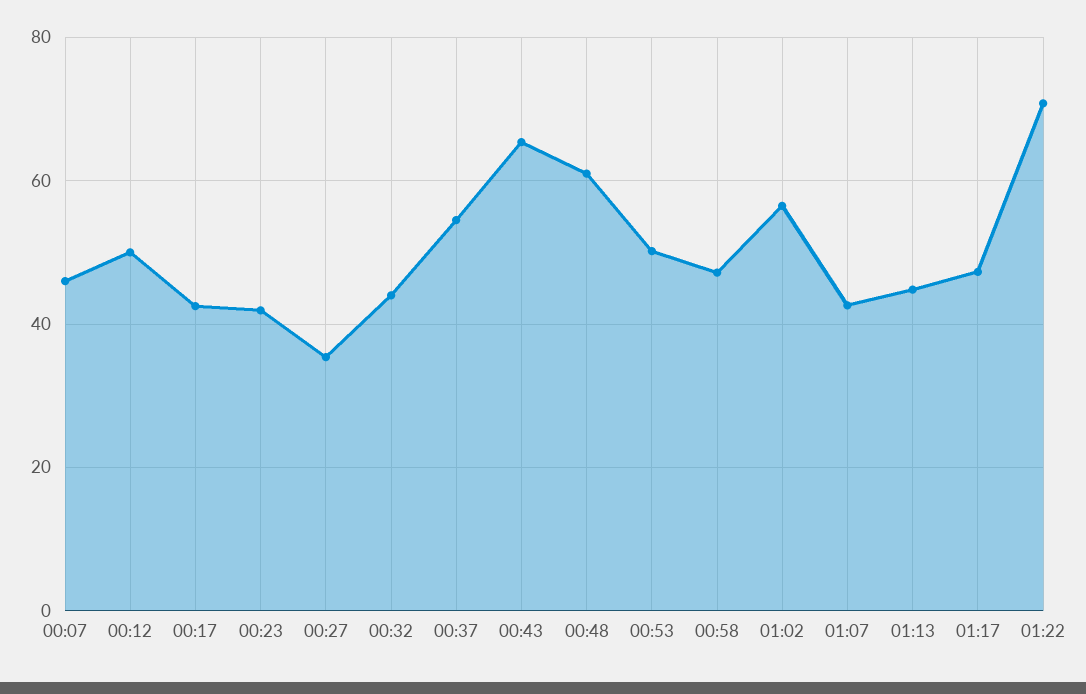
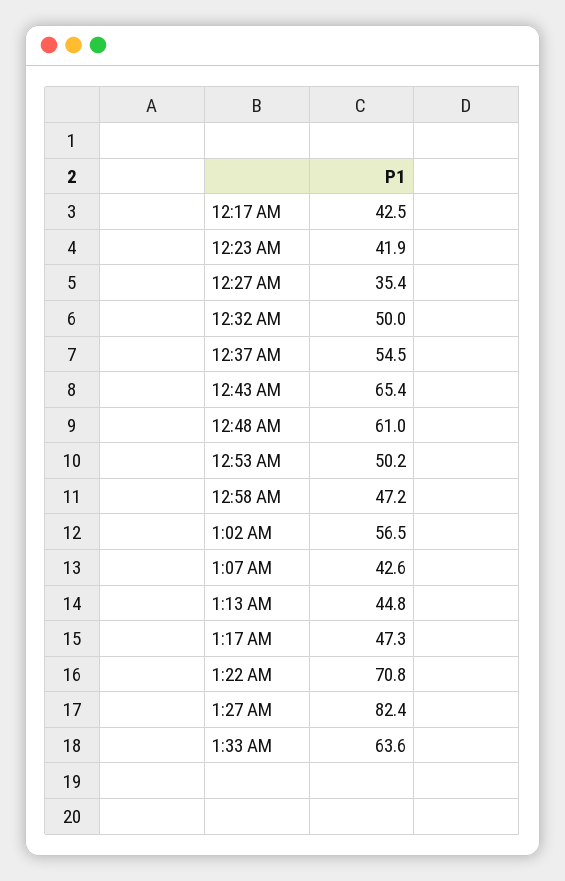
00:07: 46 -> none
00:12: 50 -> none
00:32: 44 -> 50
1:27 AM: none -> 82.4
1:33 AM: none -> 63.6

